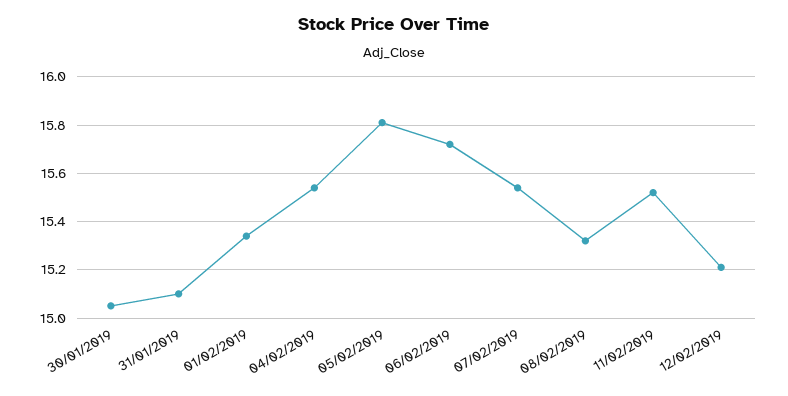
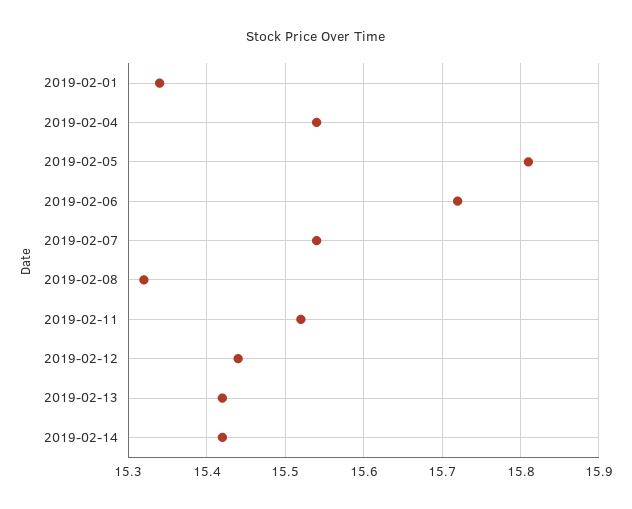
30/01/2019: 15.05 -> none
31/01/2019: 15.1 -> none
12/02/2019: 15.2 -> 15.44
2019-02-13: none -> 15.42
2019-02-14: none -> 15.42

